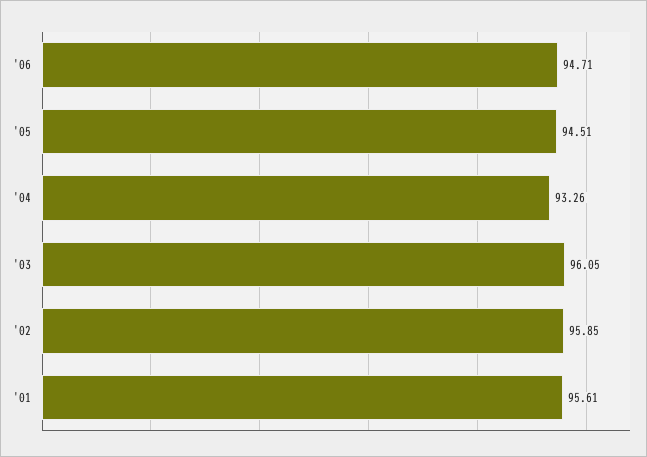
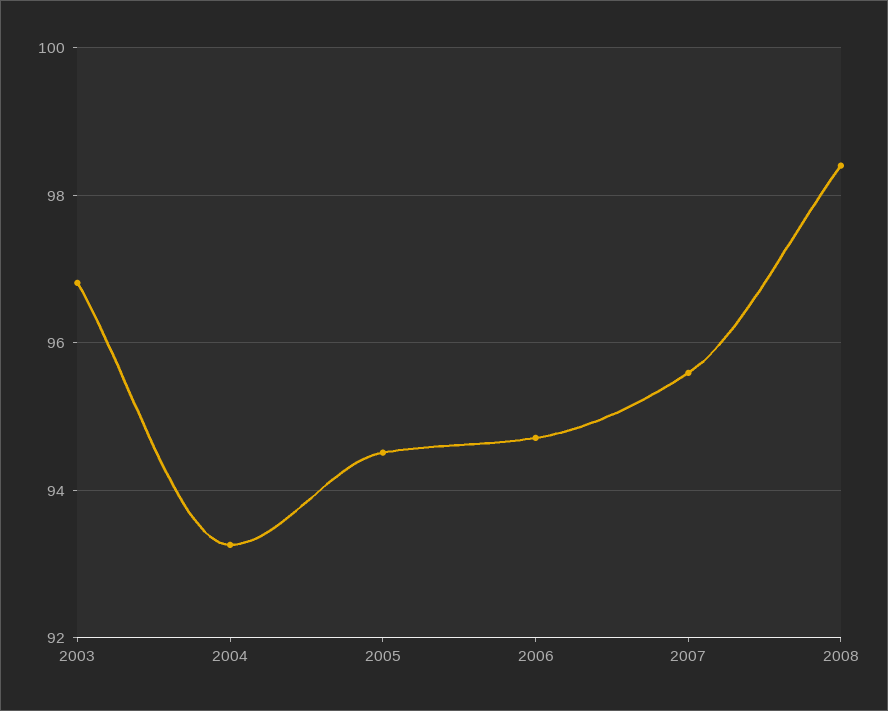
'03: 96.05 -> 96.8
'02: 95.85 -> none
'01: 95.61 -> none
2007: none -> 95.6
2008: none -> 98.4

